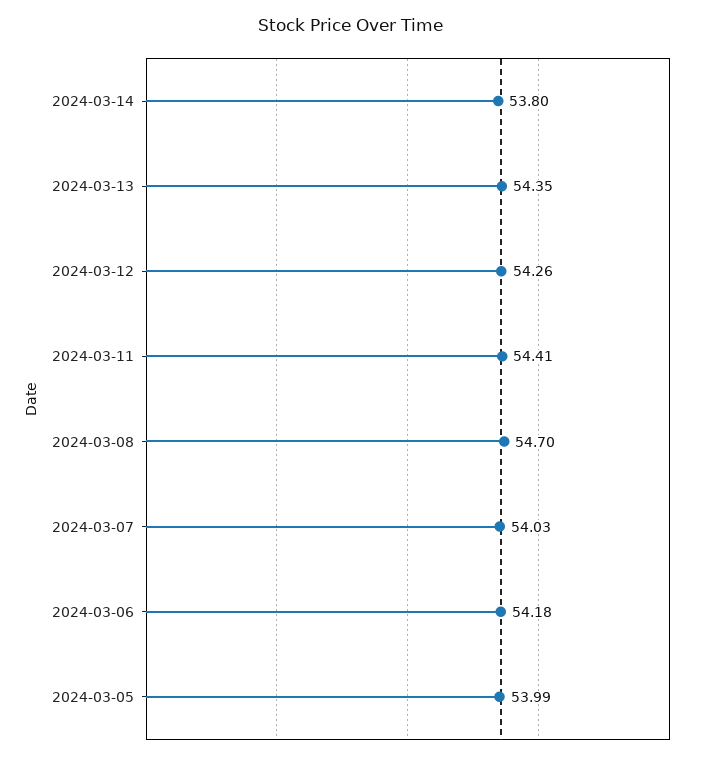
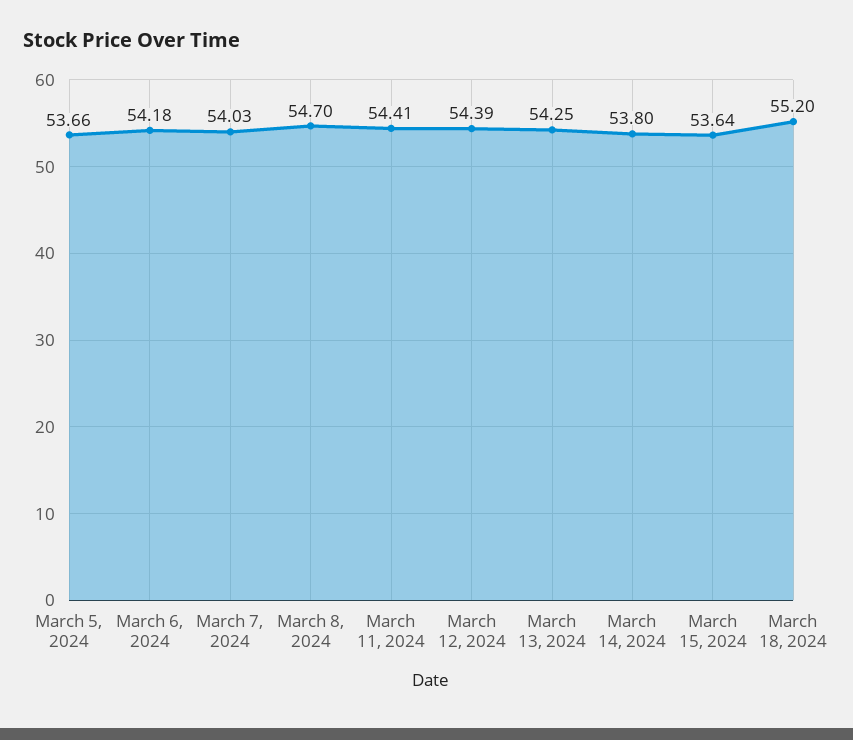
2024-03-13: 54.35 -> 54.25
2024-03-12: 54.26 -> 54.39
2024-03-05: 53.99 -> 53.66
March 15, 2024: none -> 53.64
March 18, 2024: none -> 55.2

